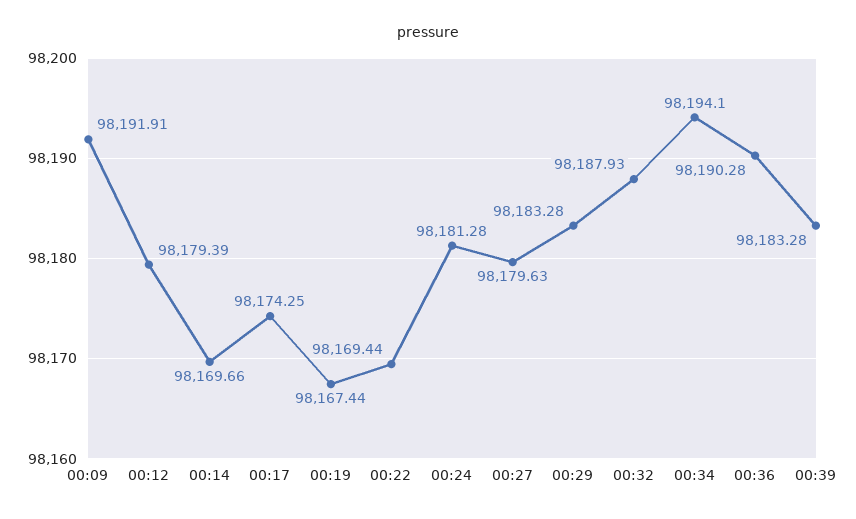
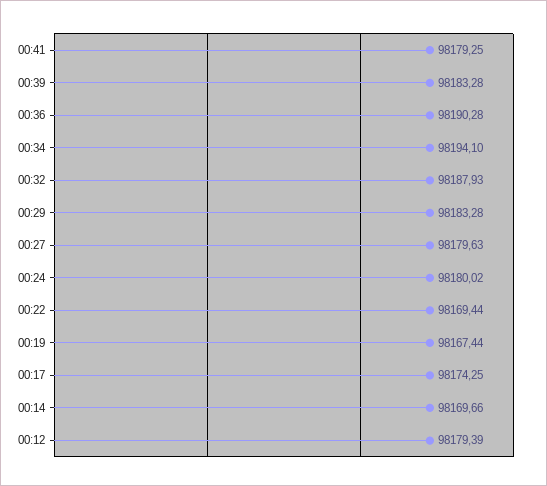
00:09: 98191.91 -> none
00:24: 98181.28 -> 98180.02
00:41: none -> 98179.25

